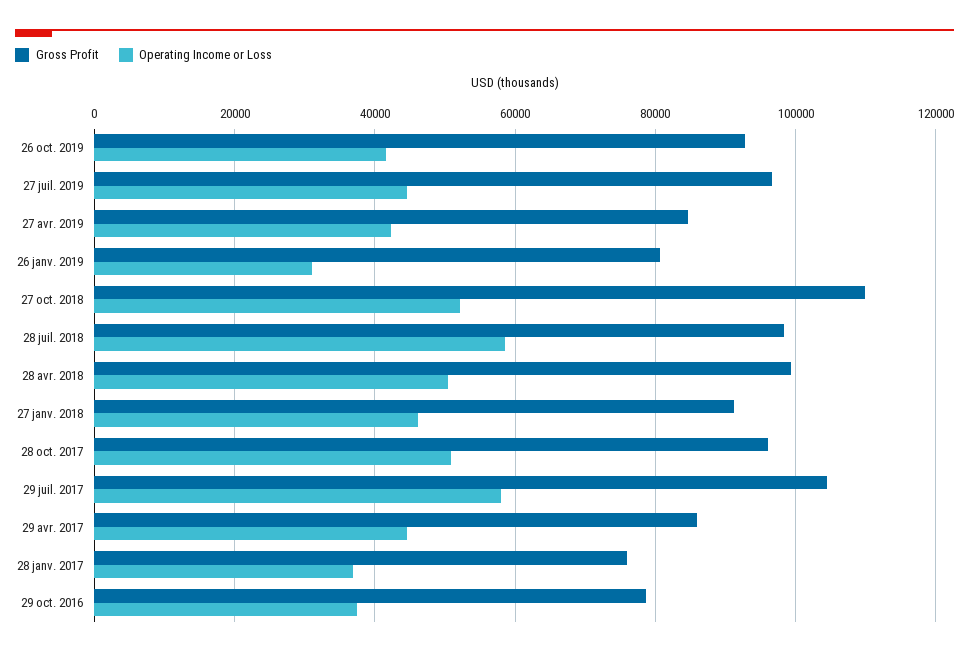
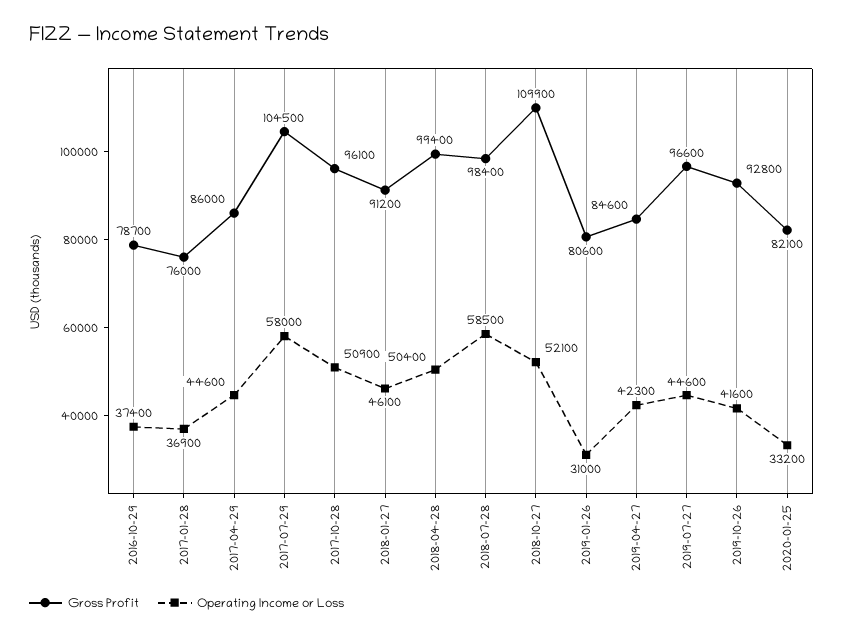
Gross Profit, 2020-01-25: none -> 82100
Operating Income or Loss, 2020-01-25: none -> 33200

